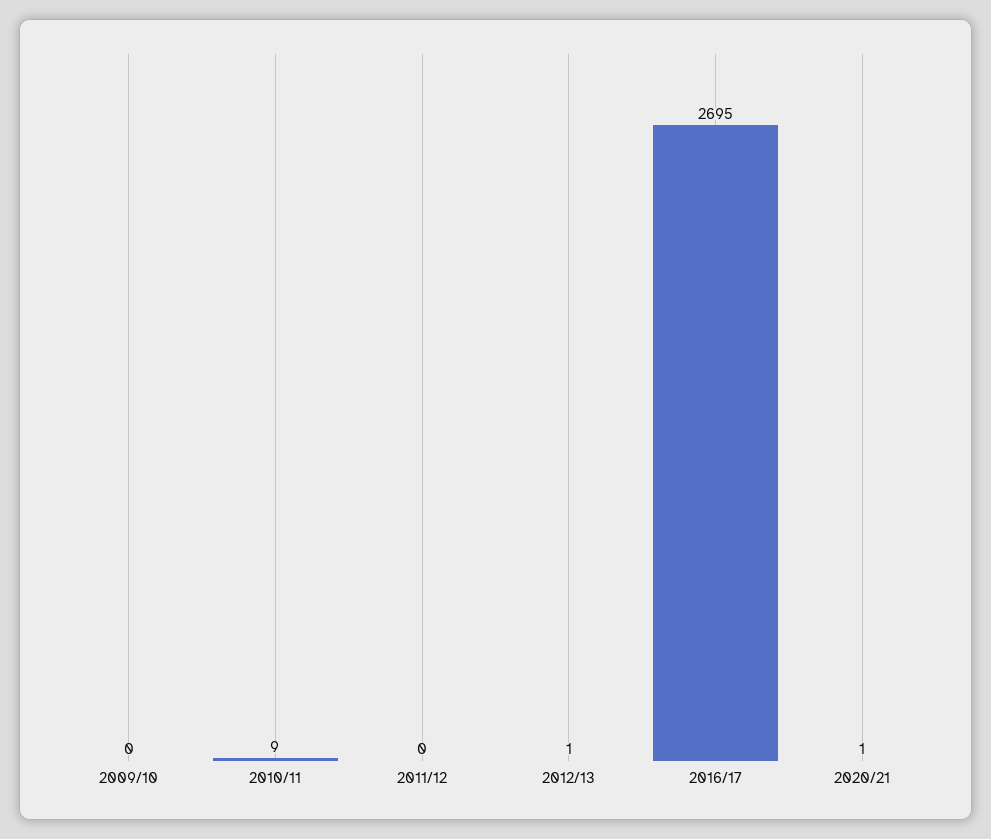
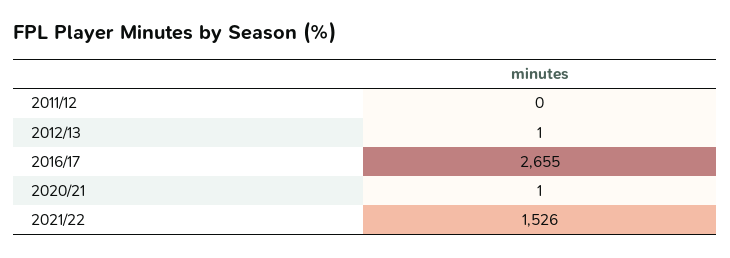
2009/10: 0 -> none
2010/11: 9 -> none
2016/17: 2695 -> 2655
2021/22: none -> 1526

